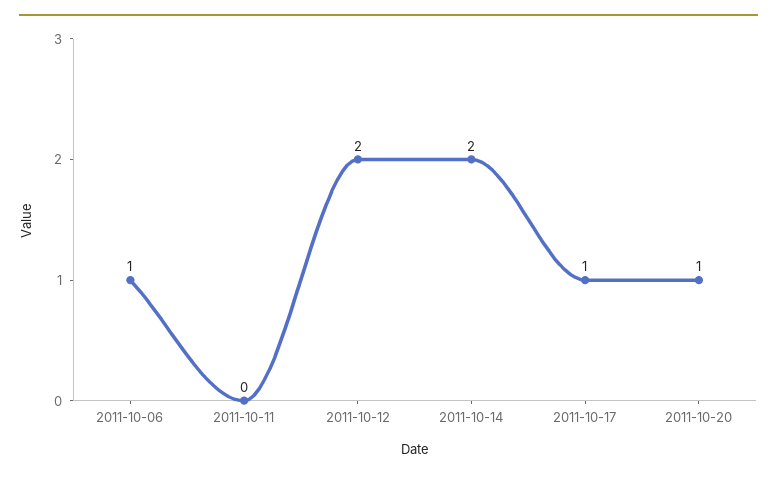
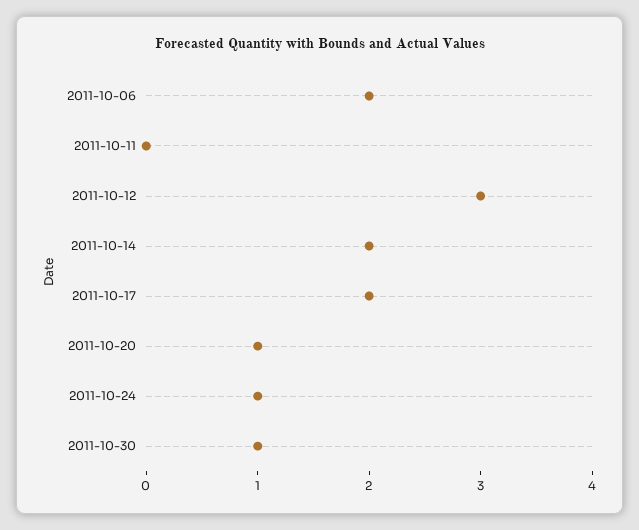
2011-10-06: 1 -> 2
2011-10-12: 2 -> 3
2011-10-17: 1 -> 2
2011-10-24: none -> 1
2011-10-30: none -> 1

